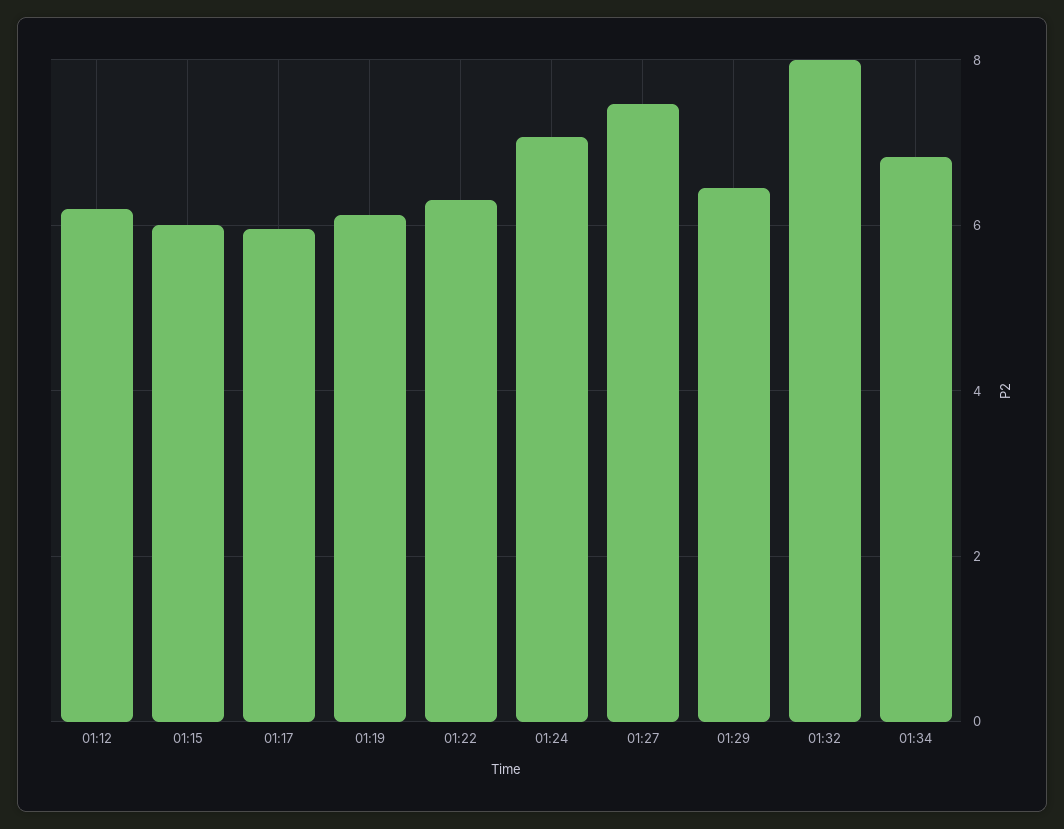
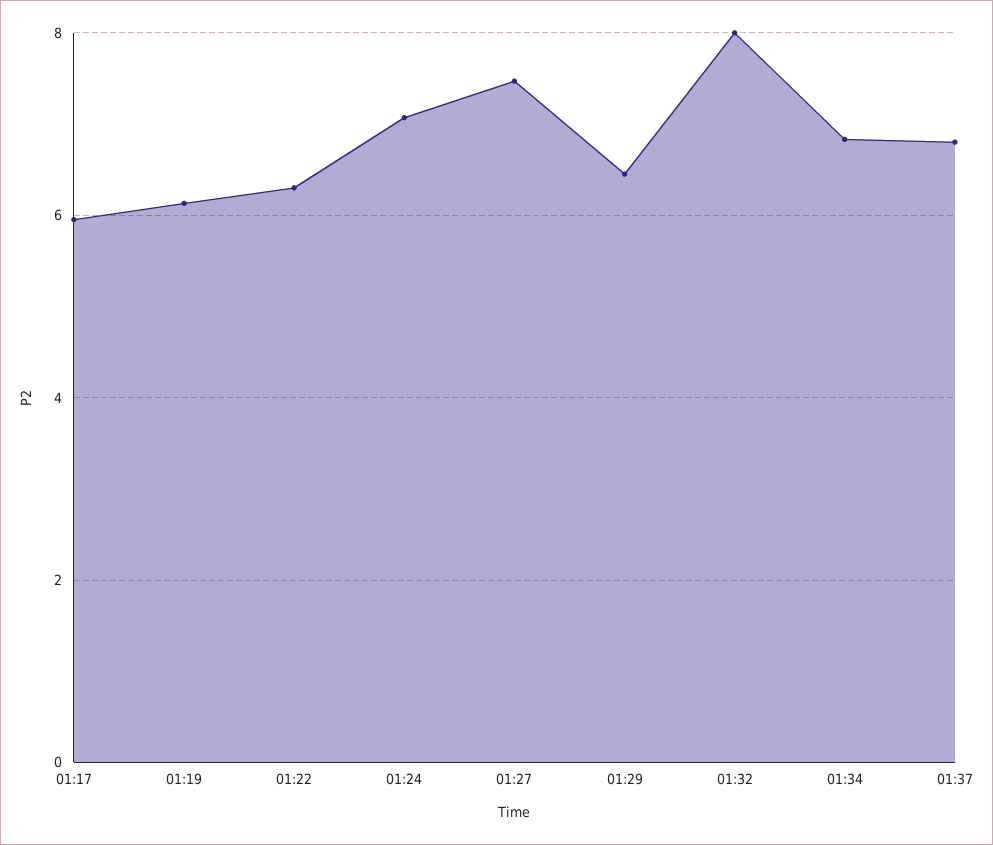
01:12: 6.2 -> none
01:15: 6 -> none
01:37: none -> 6.8

